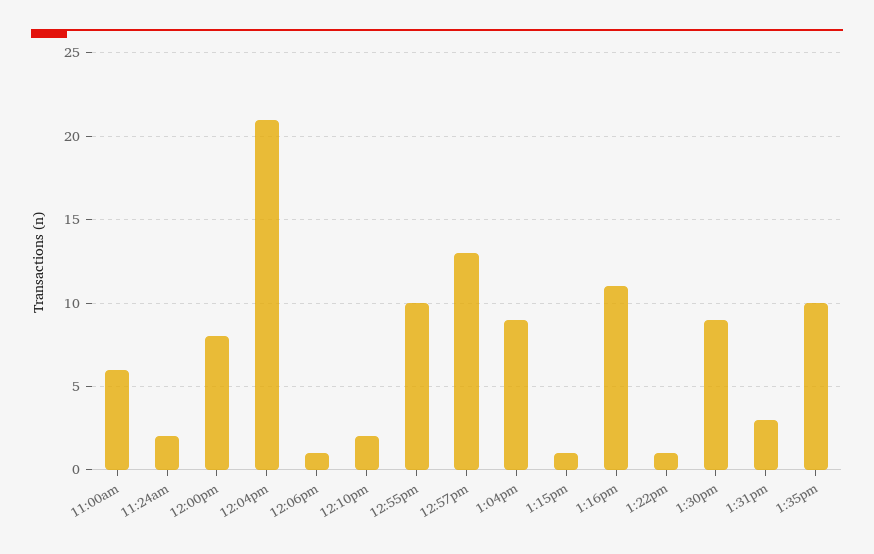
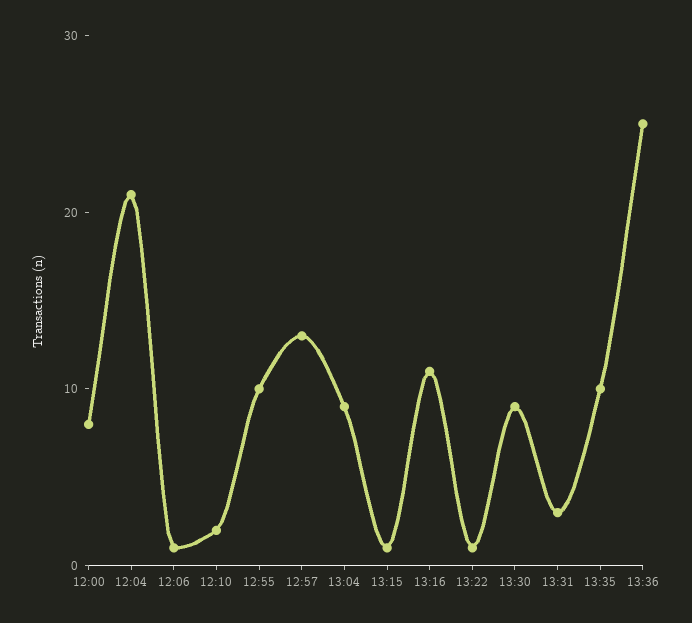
11:00am: 6 -> none
11:24am: 2 -> none
13:36: none -> 25

